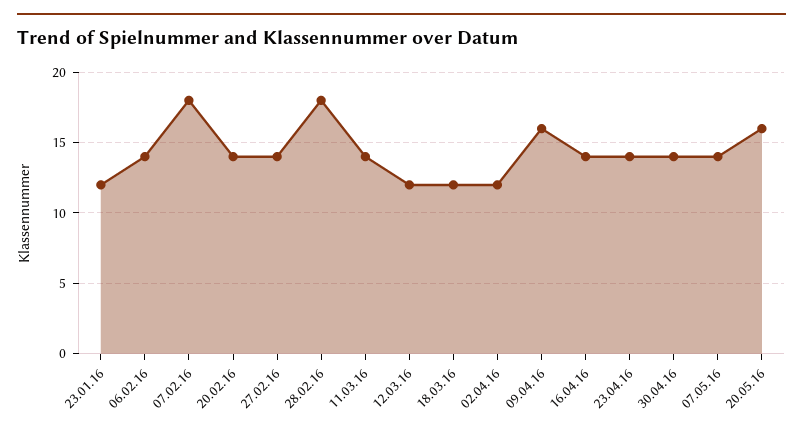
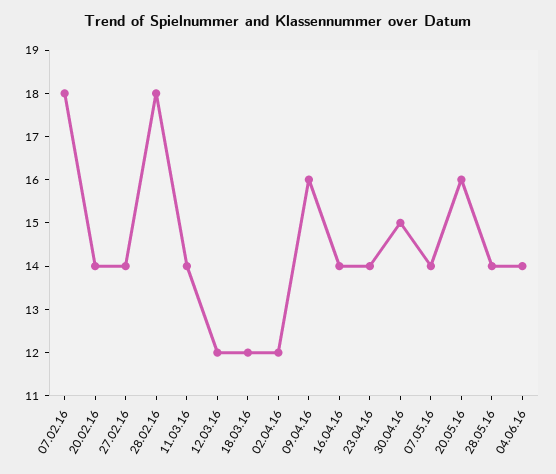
23.01.16: 12 -> none
06.02.16: 14 -> none
30.04.16: 14 -> 15
28.05.16: none -> 14
04.06.16: none -> 14

